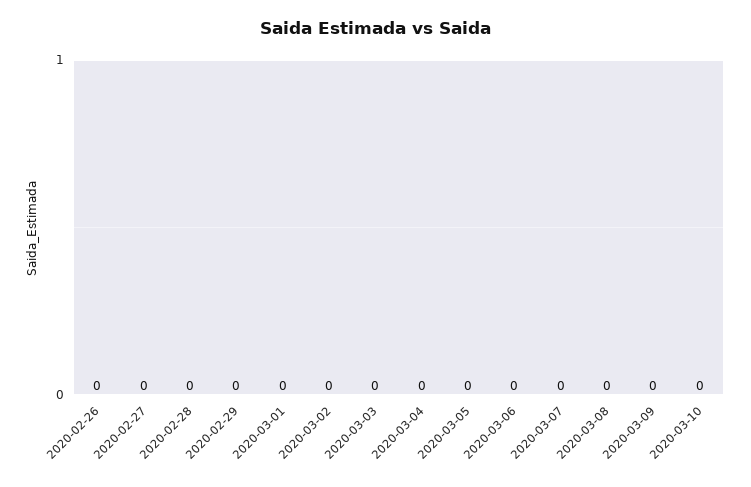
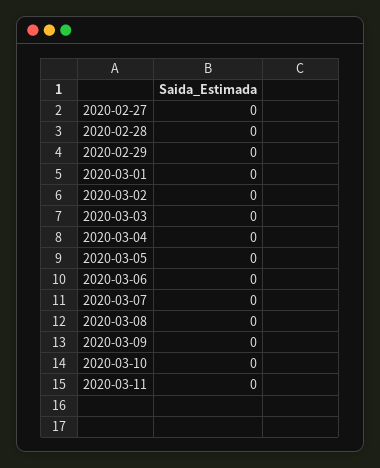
2020-02-26: 0 -> none
2020-03-11: none -> 0

